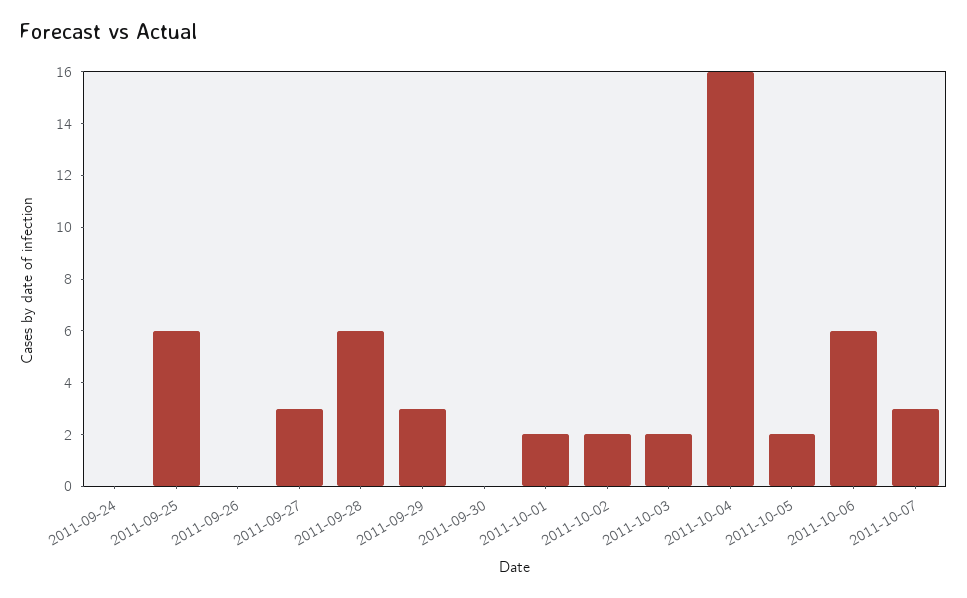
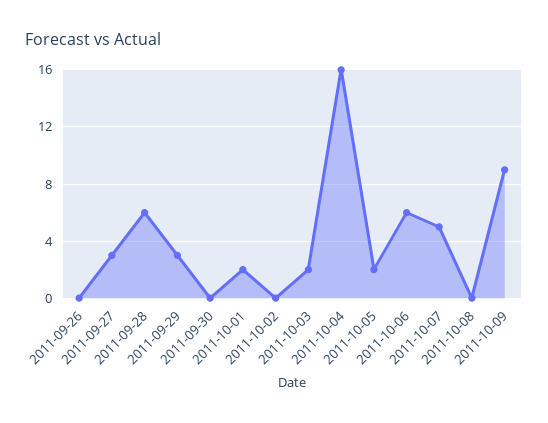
2011-09-24: 0 -> none
2011-09-25: 6 -> none
2011-10-02: 2 -> 0
2011-10-07: 3 -> 5
2011-10-08: none -> 0
2011-10-09: none -> 9

